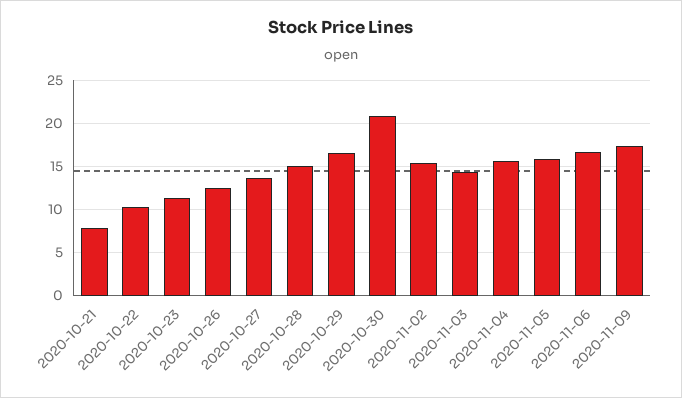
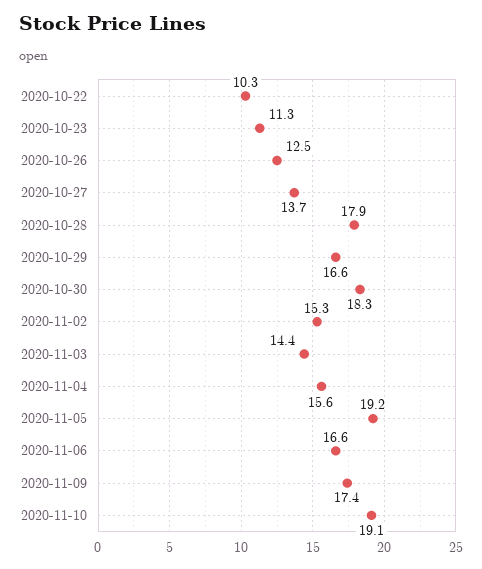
2020-10-21: 8 -> none
2020-10-28: 15 -> 17.9
2020-10-30: 21 -> 18.3
2020-11-05: 16 -> 19.2
2020-11-10: none -> 19.1

